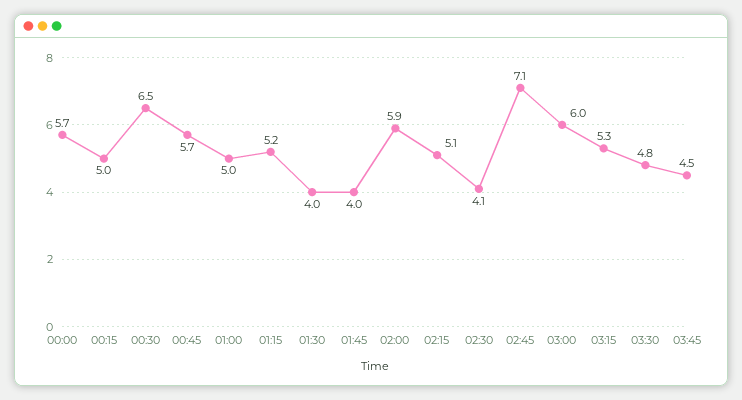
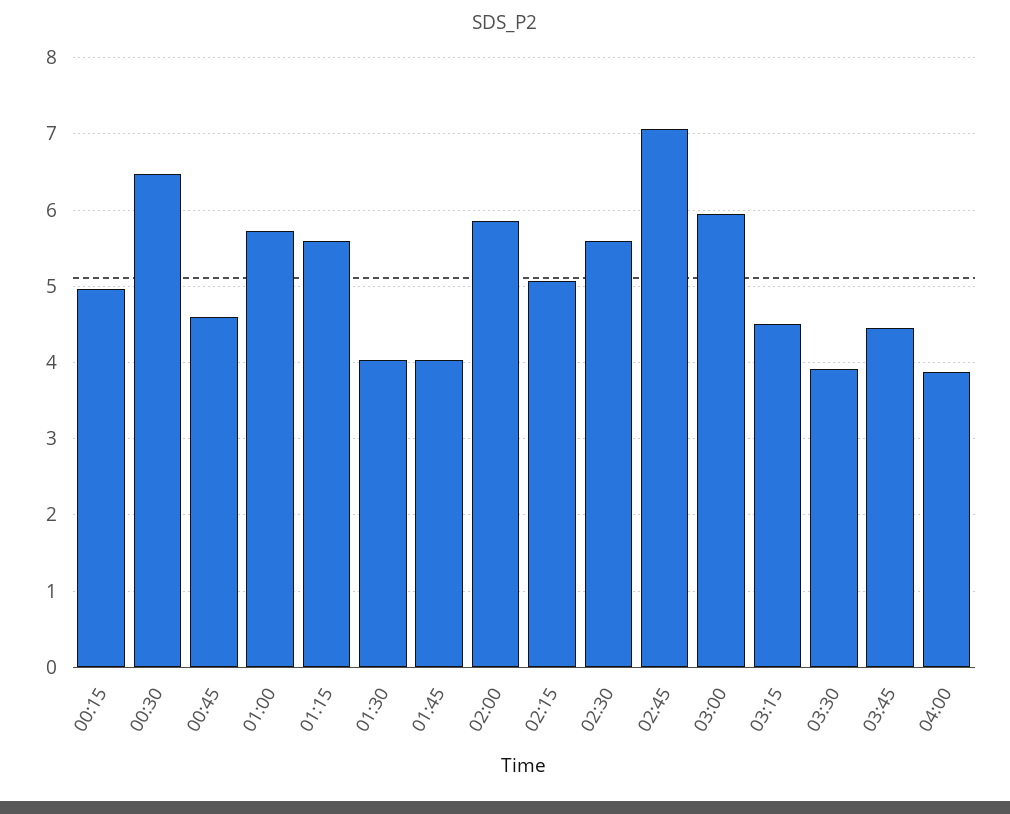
00:00: 5.7 -> none
00:45: 5.7 -> 4.6
01:00: 5 -> 5.7
01:15: 5.2 -> 5.6
02:30: 4.1 -> 5.6
03:15: 5.3 -> 4.5
03:30: 4.8 -> 3.9
04:00: none -> 3.9

